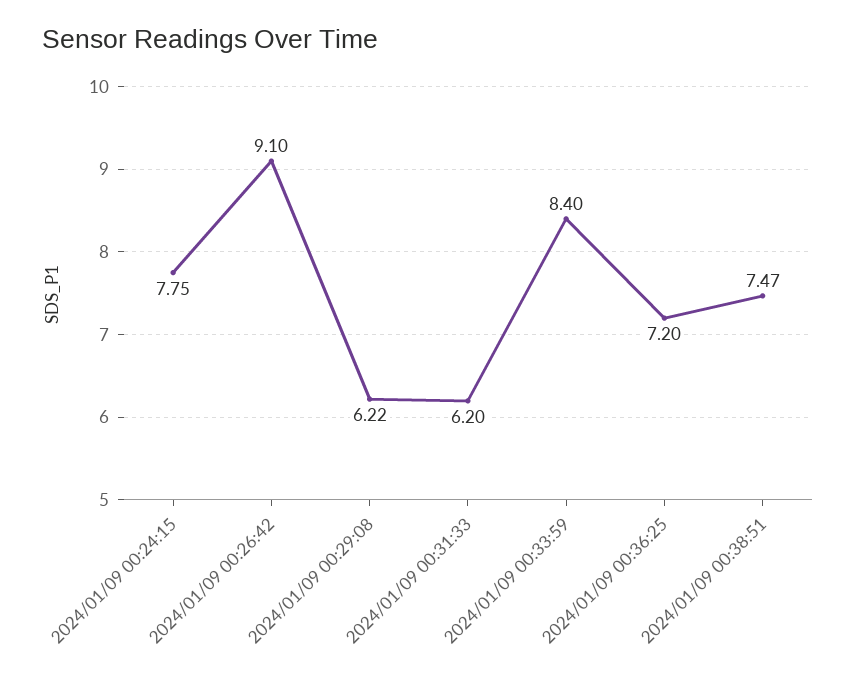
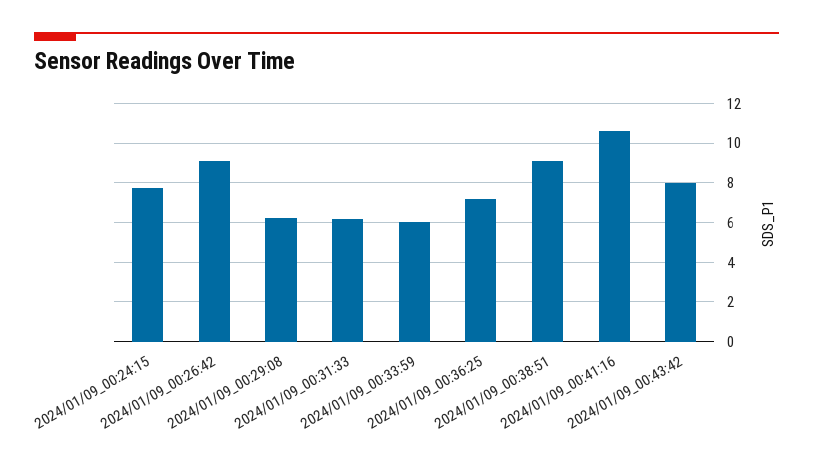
2024/01/09 00:33:59: 8.4 -> 6
2024/01/09 00:38:51: 7.47 -> 9
2024/01/09_00:41:16: none -> 10.5
2024/01/09_00:43:42: none -> 8

